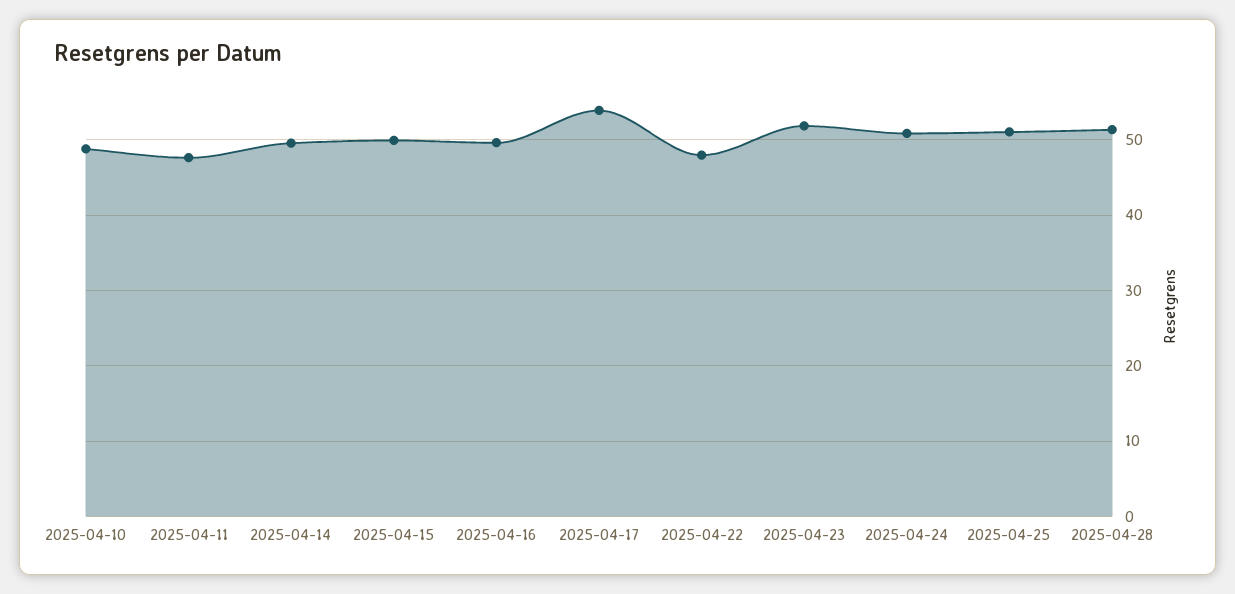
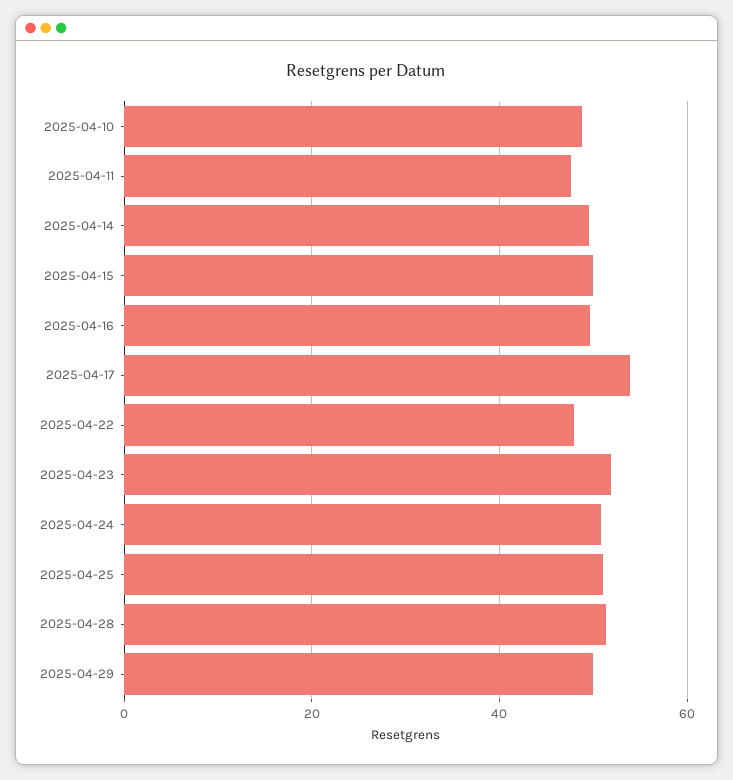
2025-04-29: none -> 50

